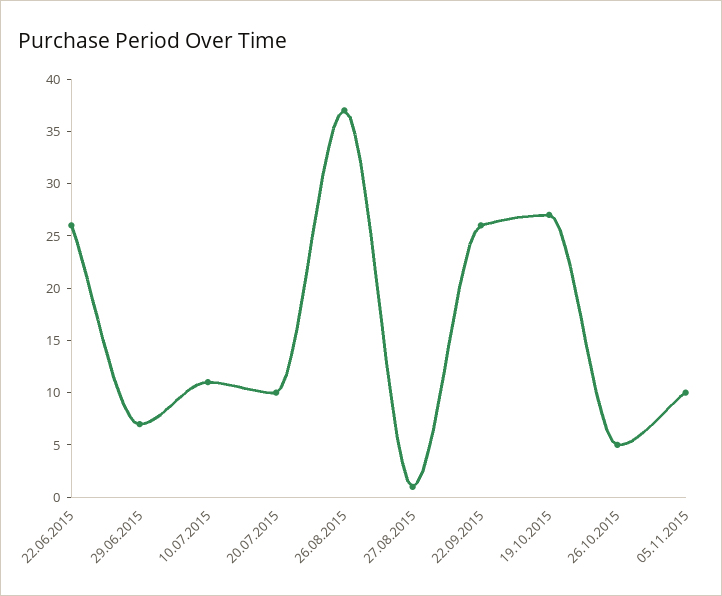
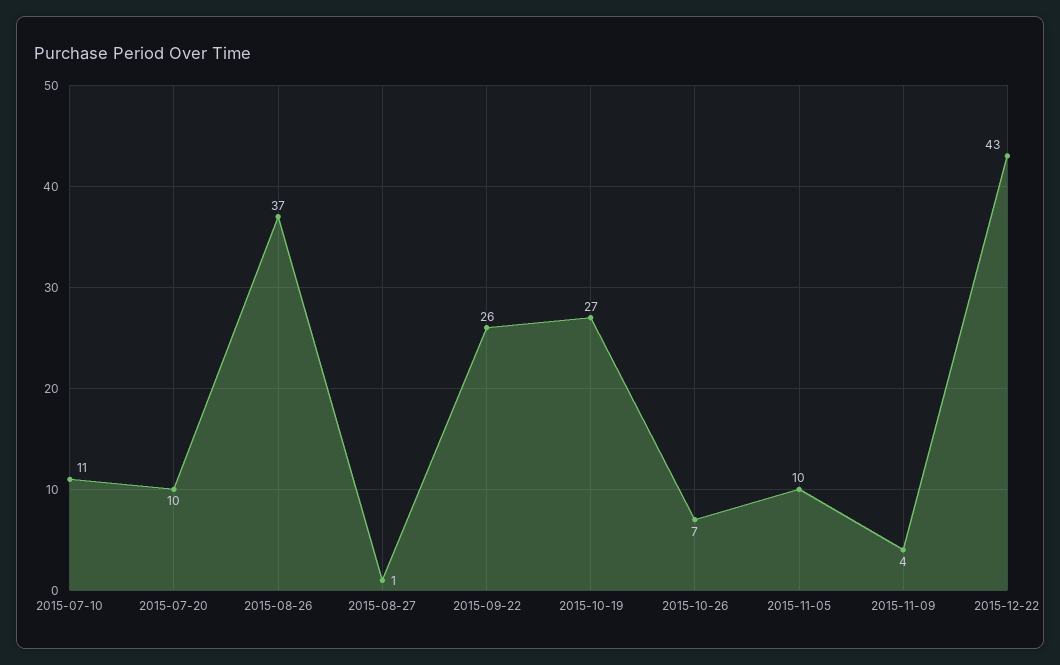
22.06.2015: 26 -> none
29.06.2015: 7 -> none
26.10.2015: 5 -> 7
2015-11-09: none -> 4
2015-12-22: none -> 43

